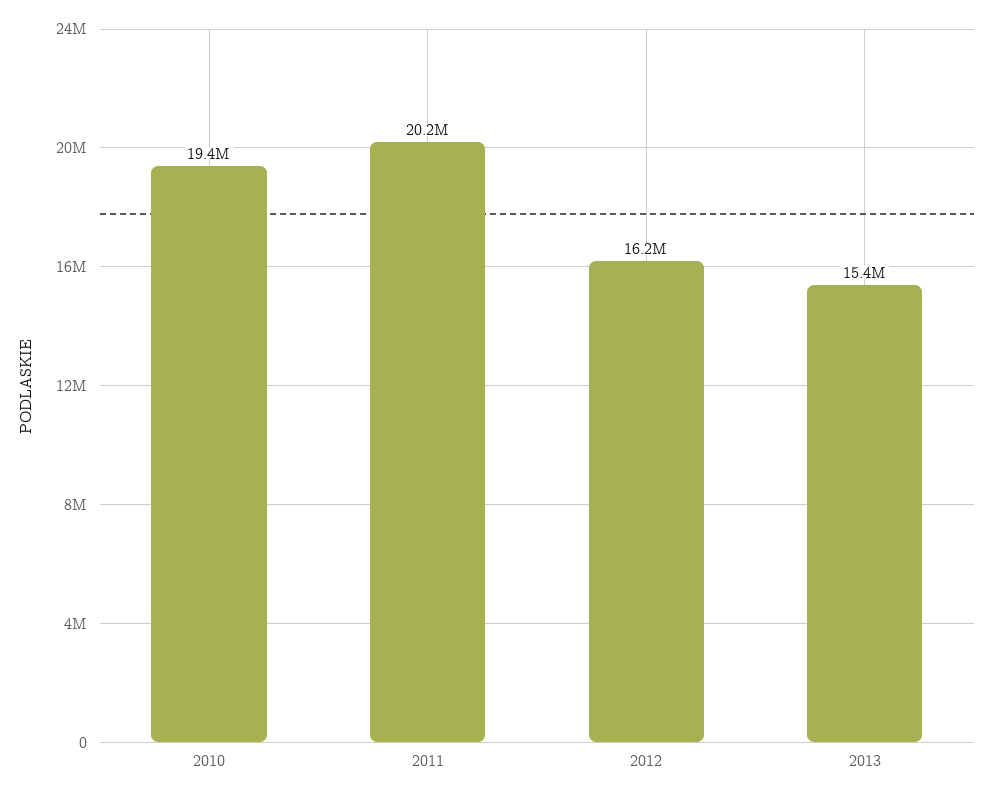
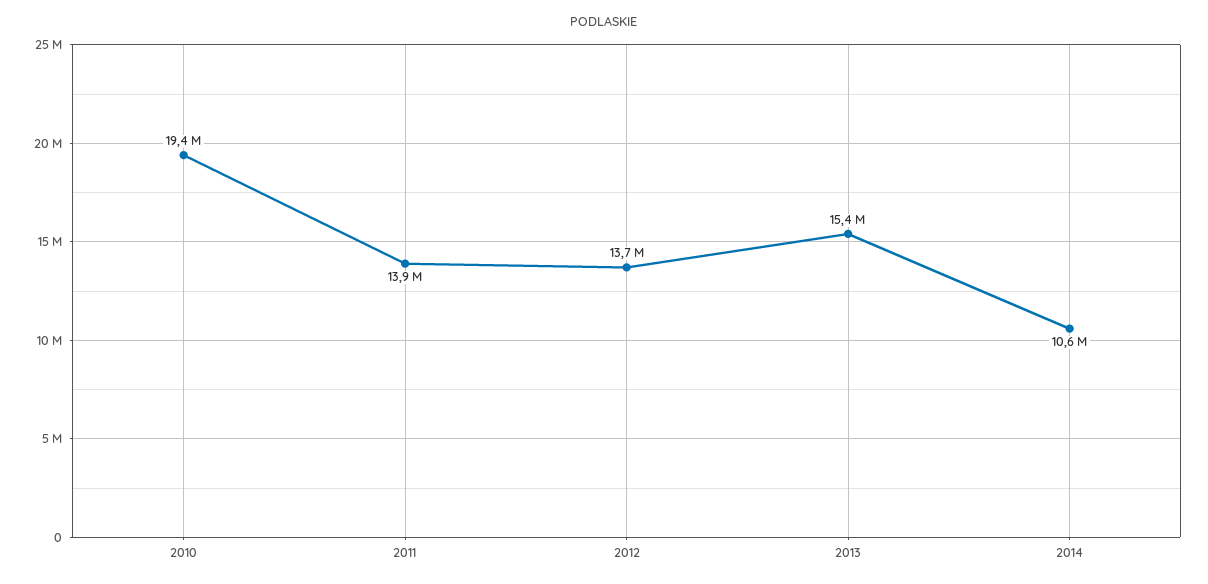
2011: 20200000 -> 13900000
2012: 16200000 -> 13700000
2014: none -> 10600000

